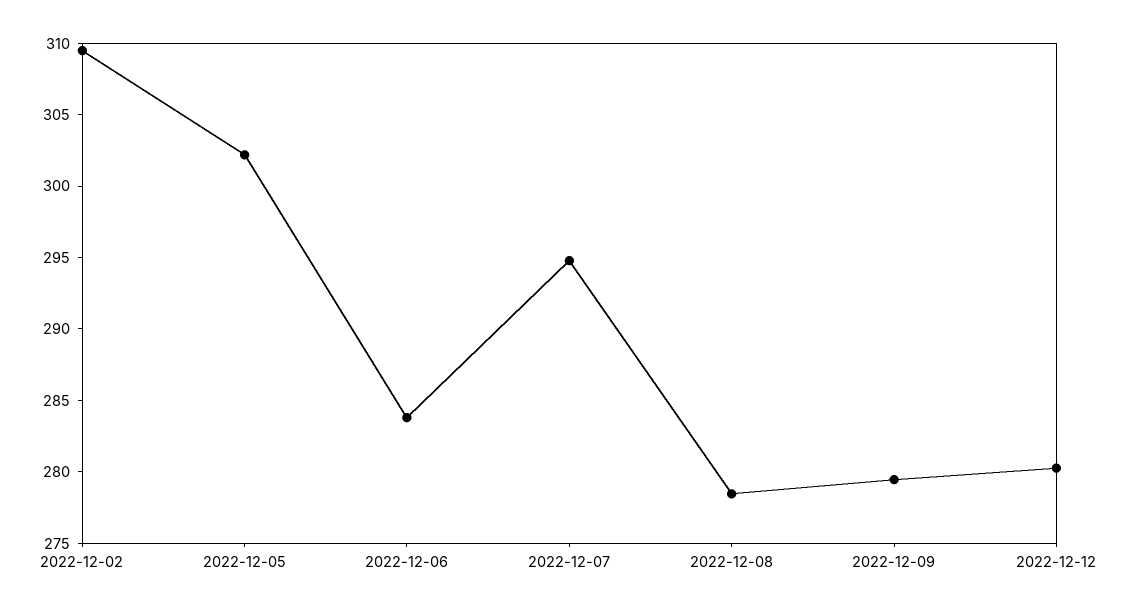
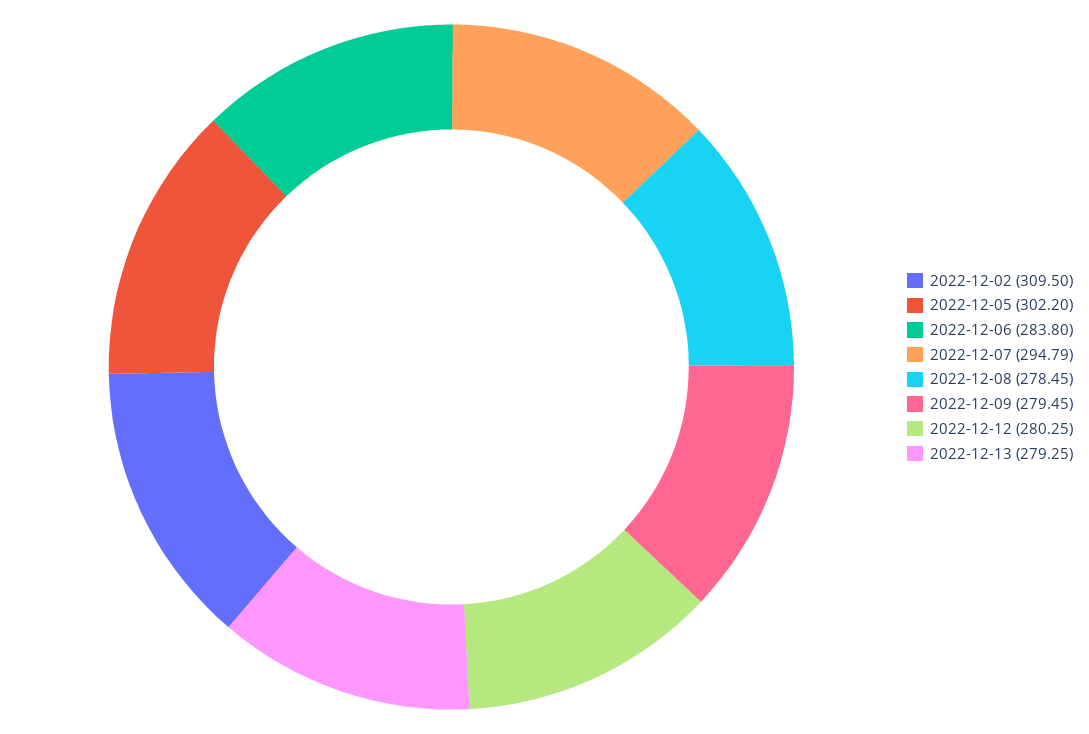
2022-12-13: none -> 279.25

